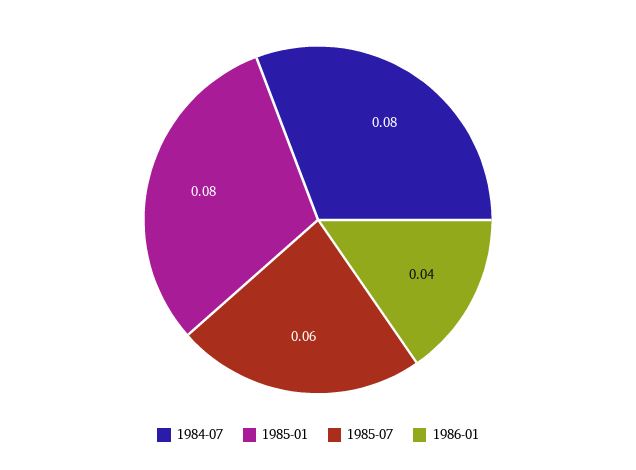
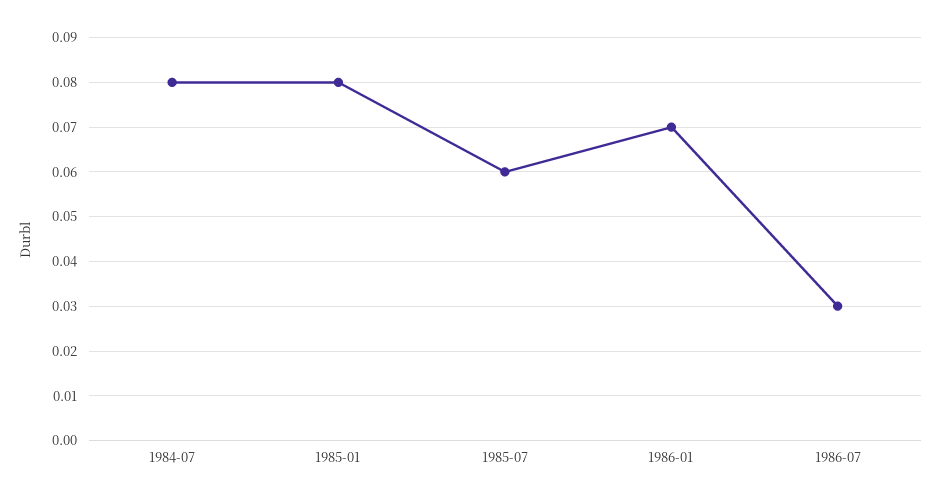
1986-01: 0.04 -> 0.07
1986-07: none -> 0.03

